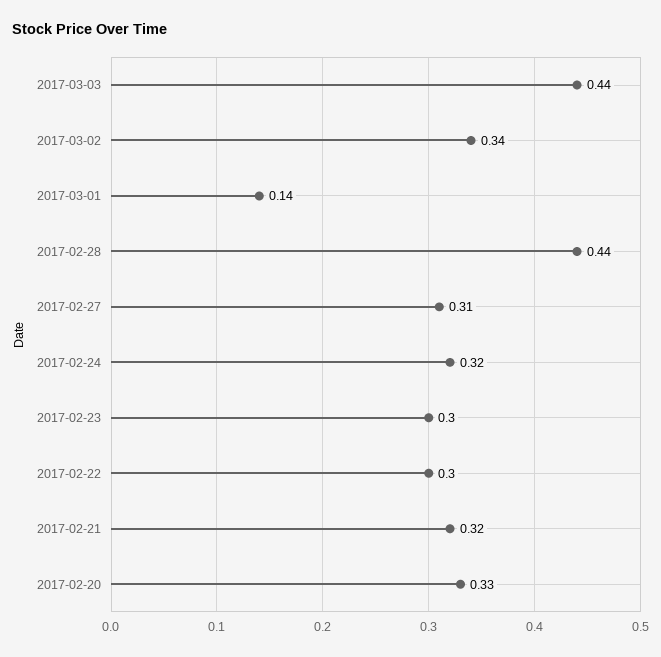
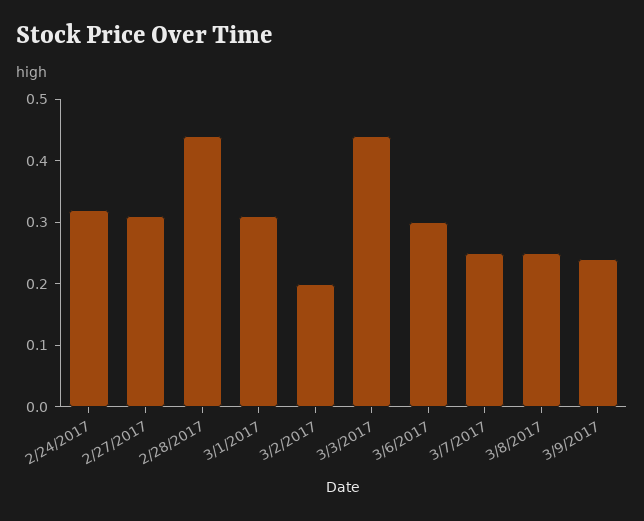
2017-03-02: 0.34 -> 0.2
2017-03-01: 0.14 -> 0.3
2017-02-23: 0.3 -> none
2017-02-22: 0.3 -> none
2017-02-21: 0.32 -> none
2017-02-20: 0.33 -> none
3/6/2017: none -> 0.3
3/7/2017: none -> 0.25
3/8/2017: none -> 0.25
3/9/2017: none -> 0.25

